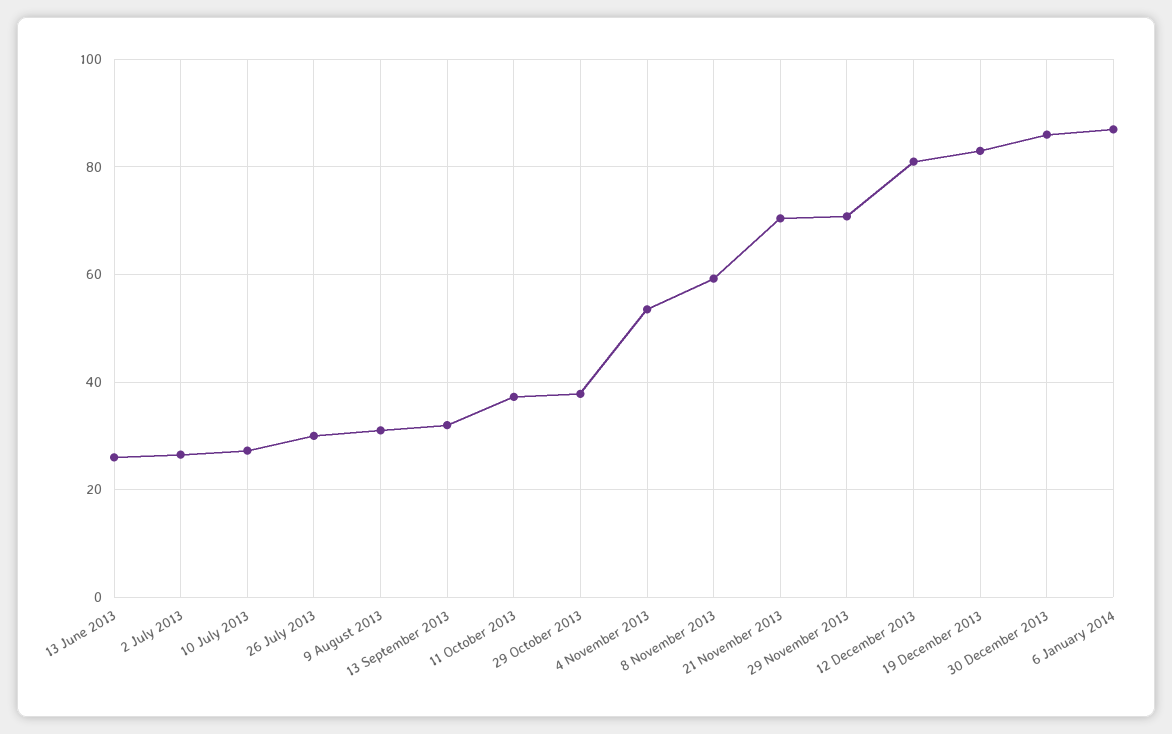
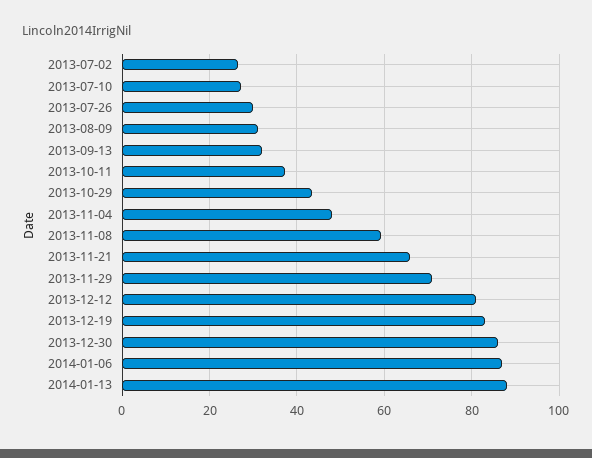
13 June 2013: 26 -> none
29 October 2013: 38 -> 44
4 November 2013: 54 -> 48
21 November 2013: 70 -> 66
2014-01-13: none -> 88

